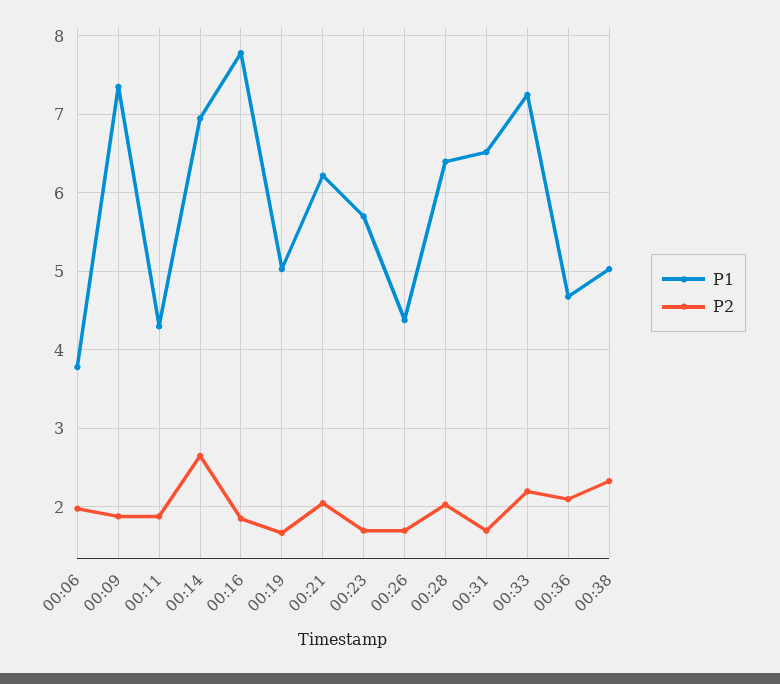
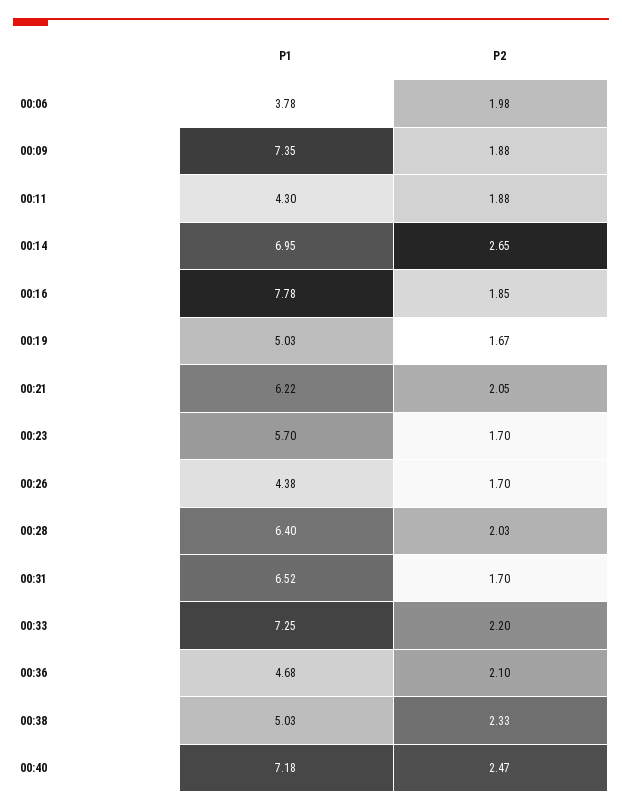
P1, 00:40: none -> 7.18
P2, 00:40: none -> 2.47

